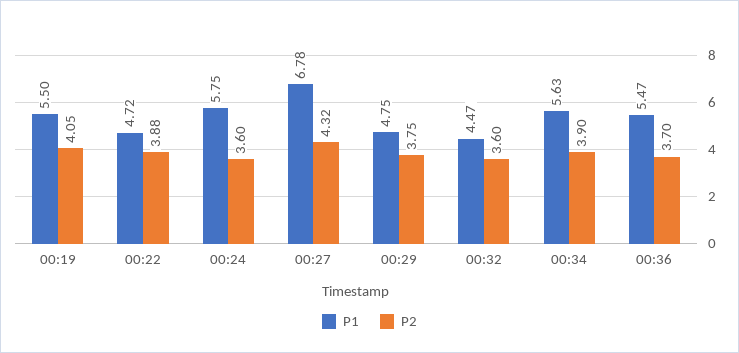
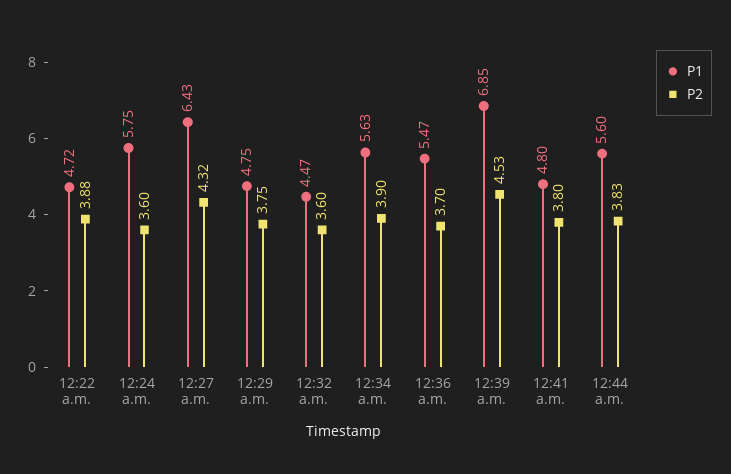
P1, 00:19: 5.5 -> none
P2, 00:19: 4.05 -> none
P1, 00:27: 6.78 -> 6.43
P1, 12:39 a.m.: none -> 6.85
P2, 12:39 a.m.: none -> 4.53
P1, 12:41 a.m.: none -> 4.8
P2, 12:41 a.m.: none -> 3.8
P1, 12:44 a.m.: none -> 5.6
P2, 12:44 a.m.: none -> 3.83

